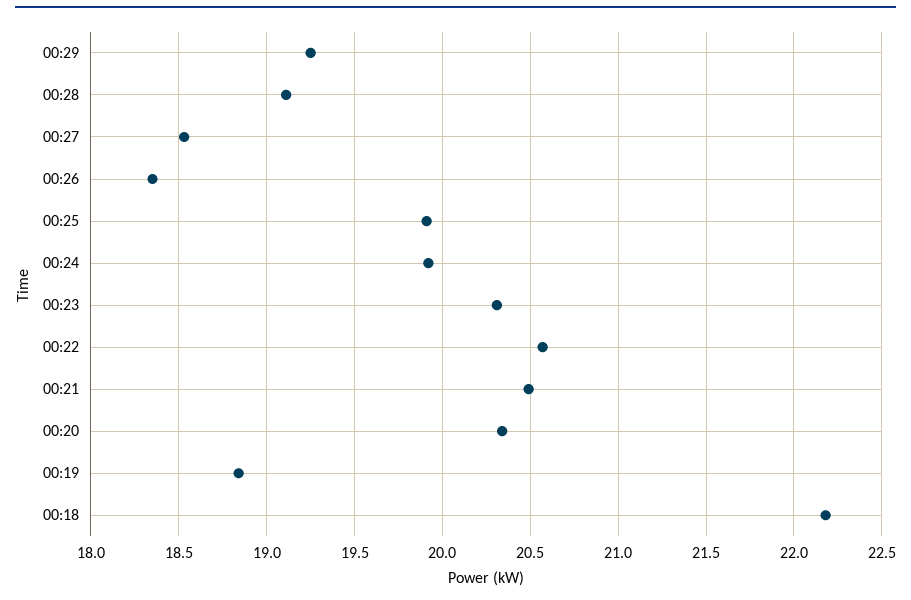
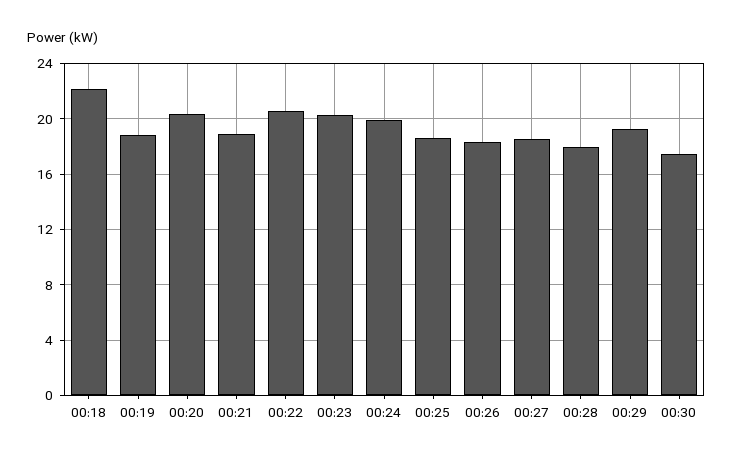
00:28: 19.1 -> 18
00:25: 19.9 -> 18.5
00:21: 20.5 -> 19
00:30: none -> 17.5

